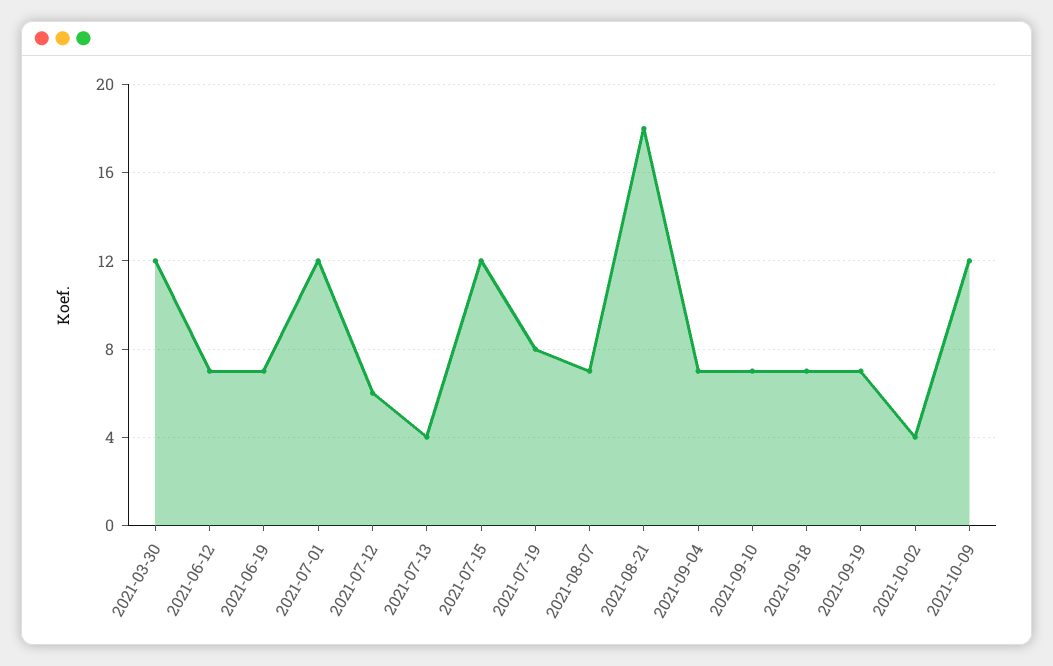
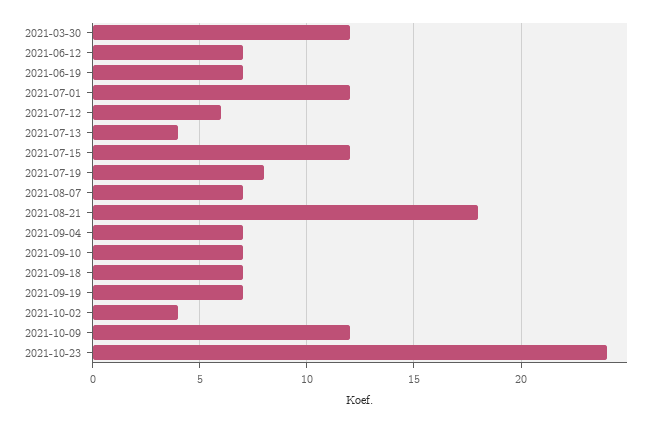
2021-10-23: none -> 24

